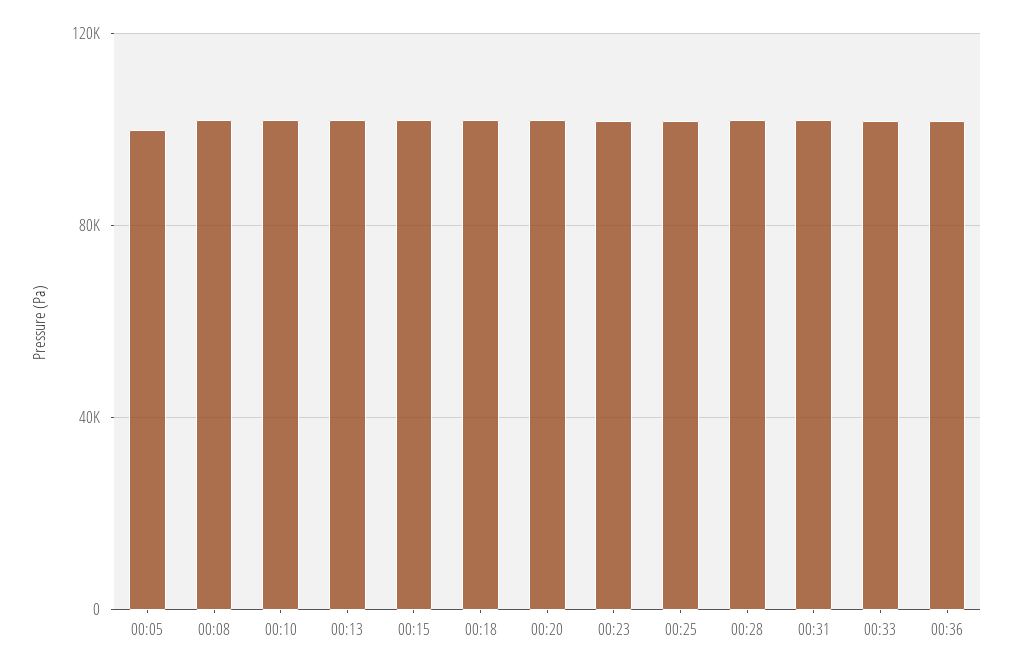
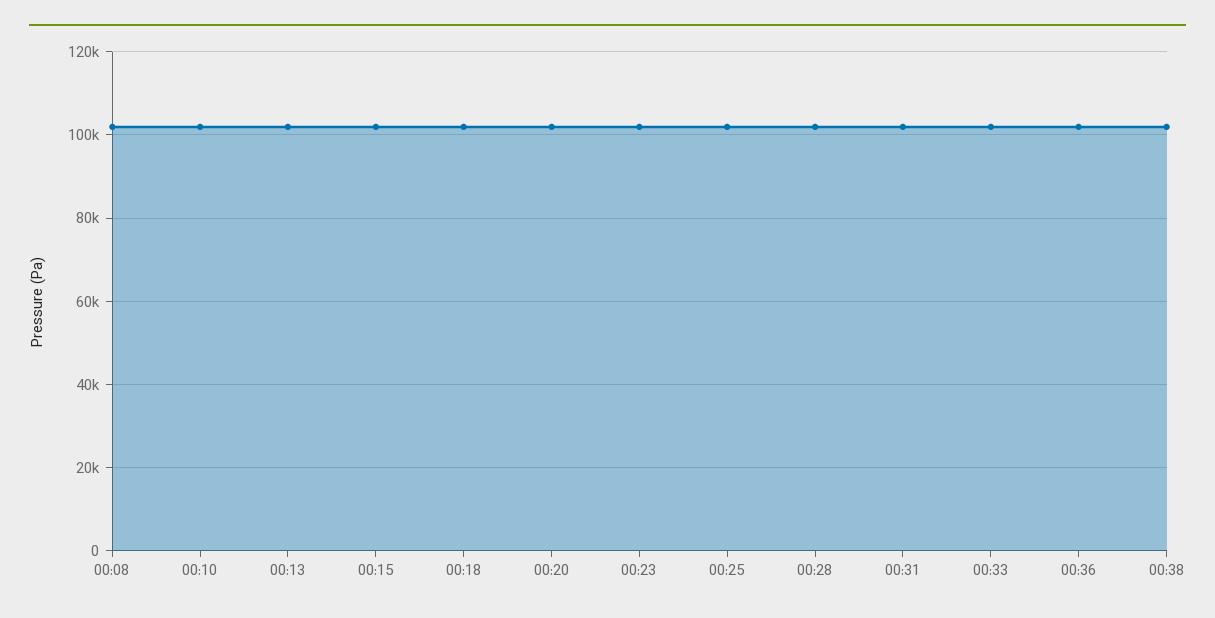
00:05: 100000 -> none
00:38: none -> 102000

